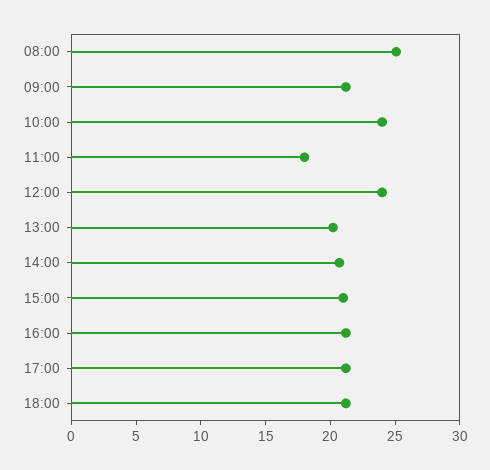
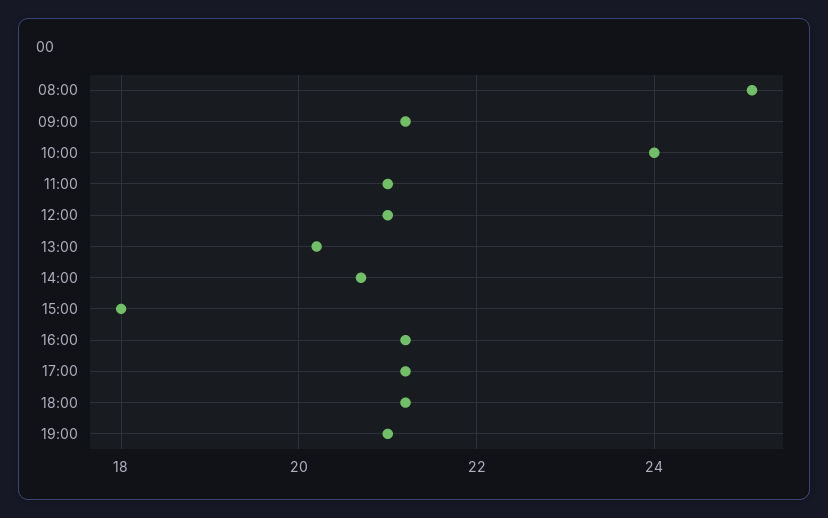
11:00: 18 -> 21
12:00: 24 -> 21
15:00: 21 -> 18
19:00: none -> 21

